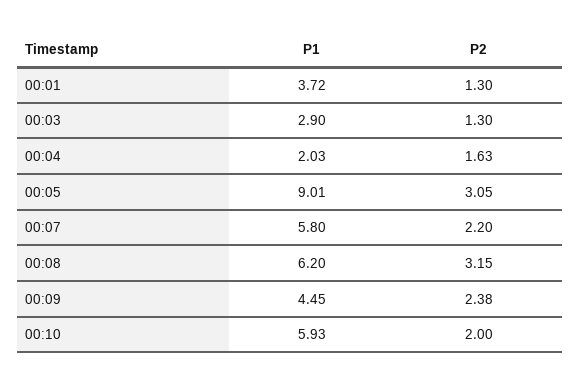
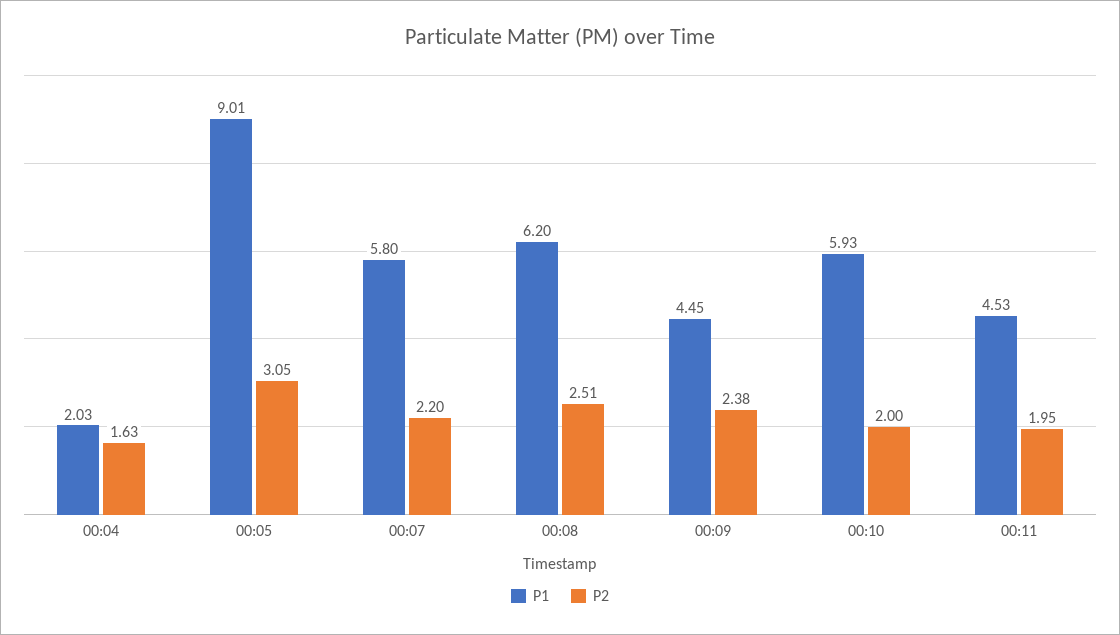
P1, 00:01: 3.72 -> none
P2, 00:01: 1.3 -> none
P1, 00:03: 2.9 -> none
P2, 00:03: 1.3 -> none
P2, 00:08: 3.15 -> 2.51
P1, 00:11: none -> 4.53
P2, 00:11: none -> 1.95

